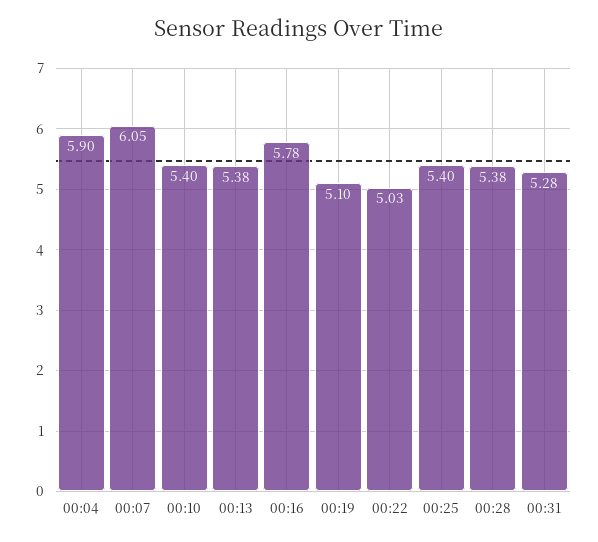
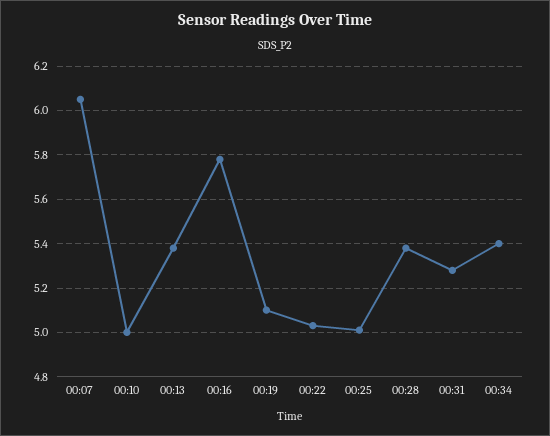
00:04: 5.9 -> none
00:10: 5.4 -> 5
00:25: 5.4 -> 5
00:34: none -> 5.4

